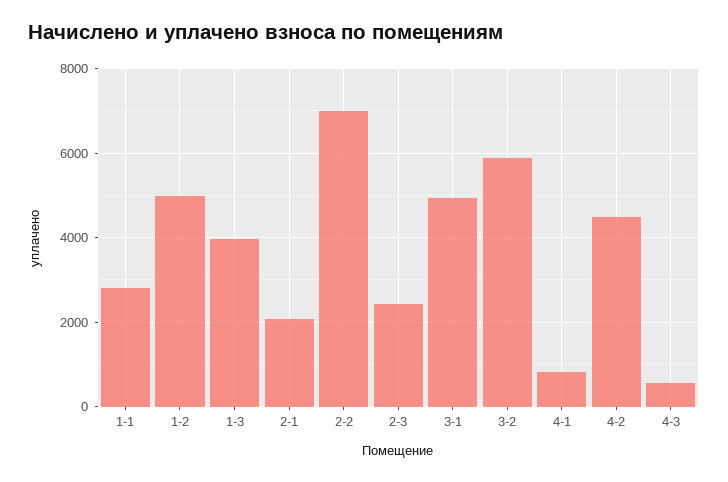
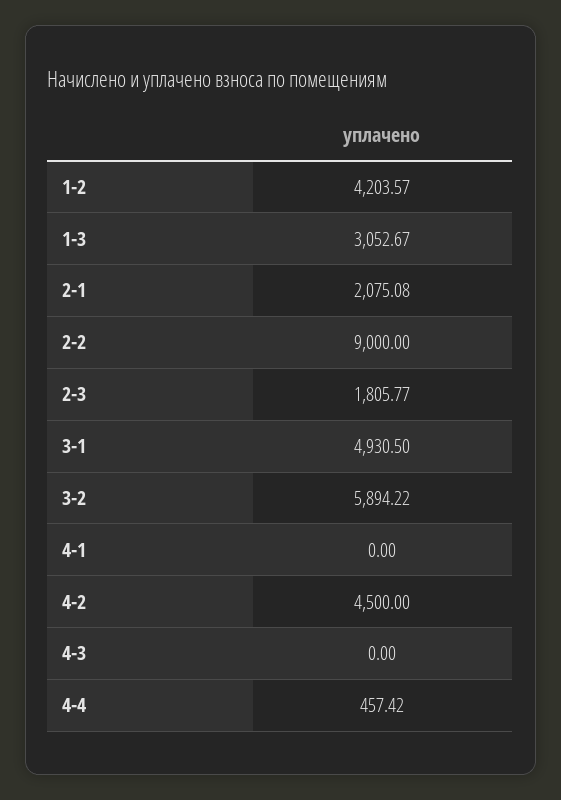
1-1: 2800 -> none
1-2: 5000 -> 4203.57
1-3: 4000 -> 3052.67
2-2: 7000 -> 9000
2-3: 2400 -> 1805.77
4-1: 800 -> 0
4-3: 600 -> 0
4-4: none -> 457.42

